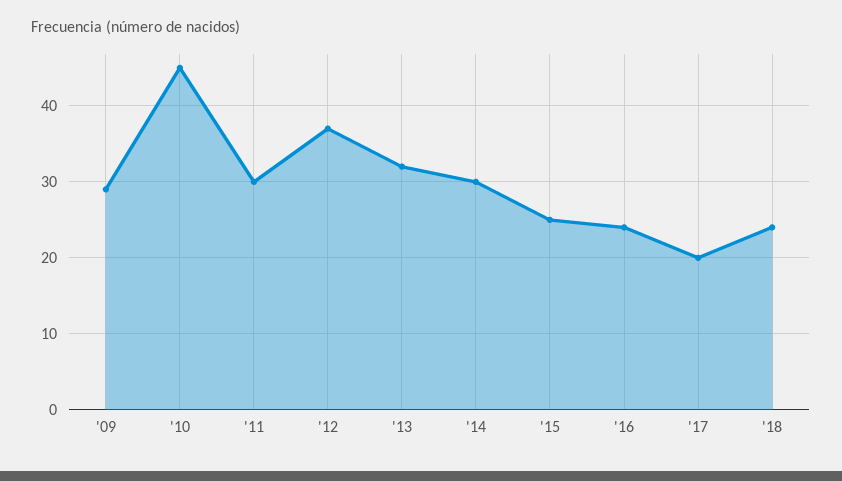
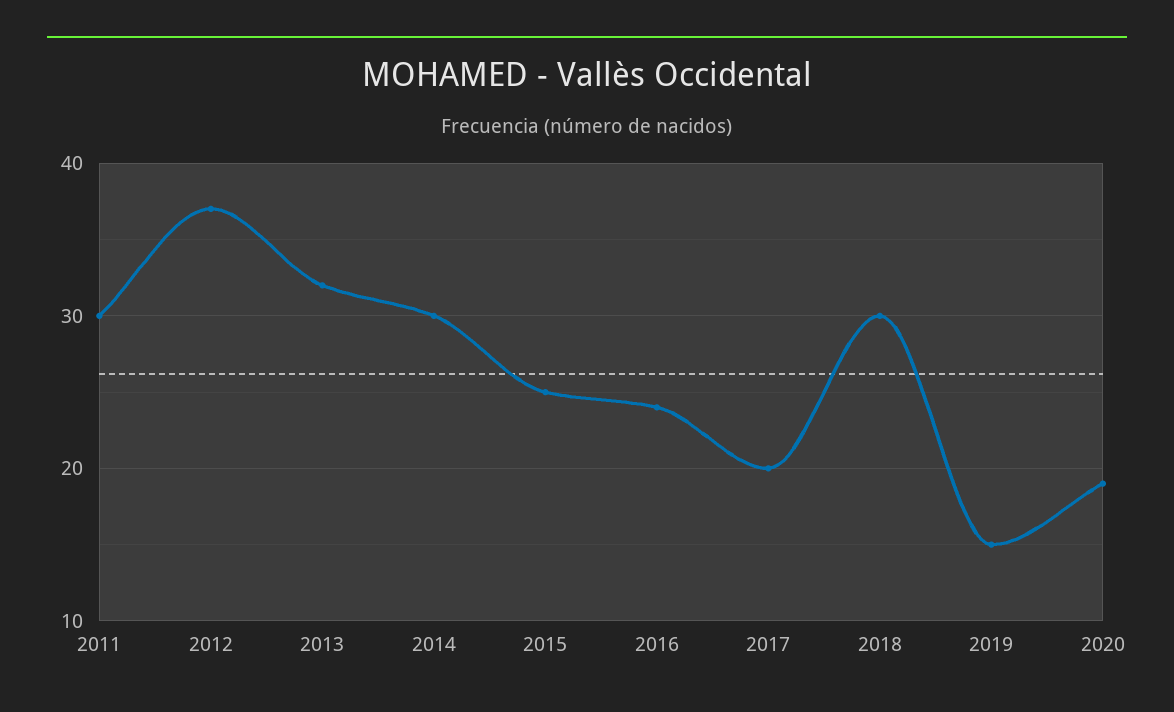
'09: 29 -> none
'10: 45 -> none
'18: 24 -> 30
2019: none -> 15
2020: none -> 19

